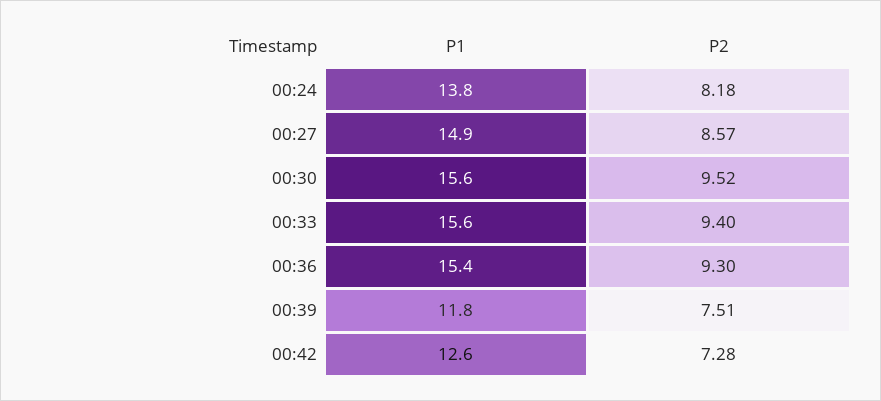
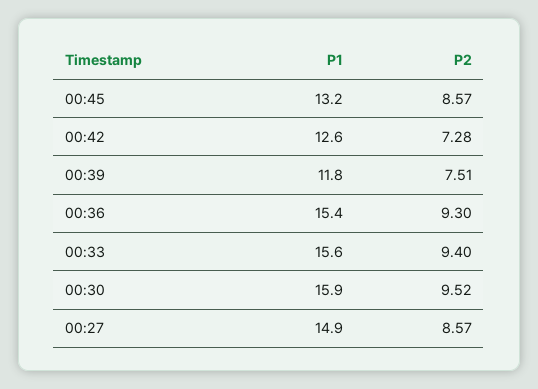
P1, 00:24: 13.8 -> none
P2, 00:24: 8.18 -> none
P1, 00:30: 15.6 -> 15.9
P1, 00:45: none -> 13.2
P2, 00:45: none -> 8.57

